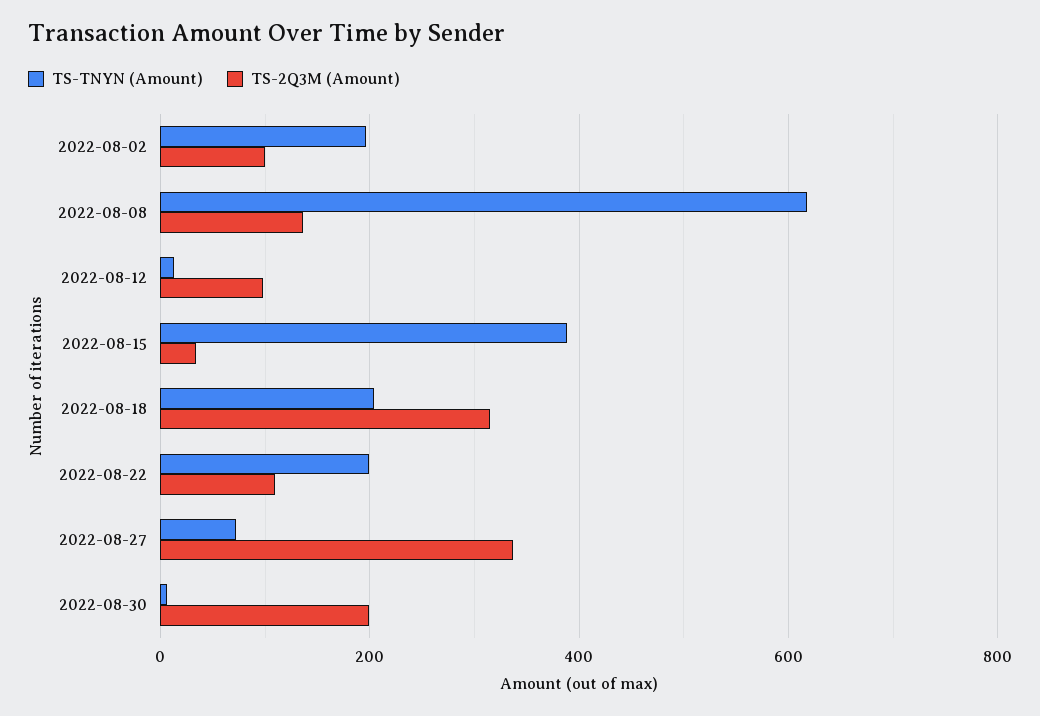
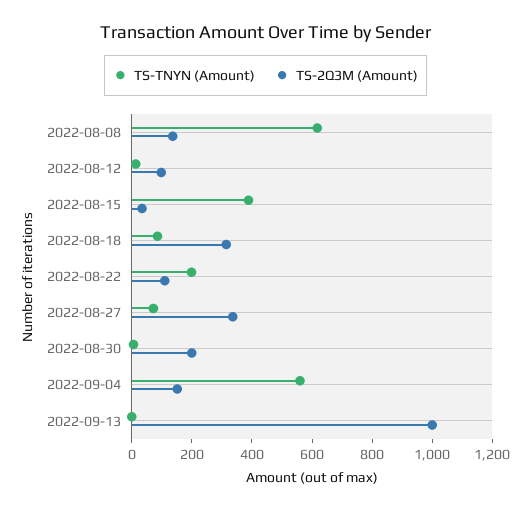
TS-TNYN (Amount), 2022-08-02: 200 -> none
TS-2Q3M (Amount), 2022-08-02: 100 -> none
TS-TNYN (Amount), 2022-08-18: 200 -> 100
TS-TNYN (Amount), 2022-09-04: none -> 550
TS-2Q3M (Amount), 2022-09-04: none -> 150
TS-TNYN (Amount), 2022-09-13: none -> 0
TS-2Q3M (Amount), 2022-09-13: none -> 1000

